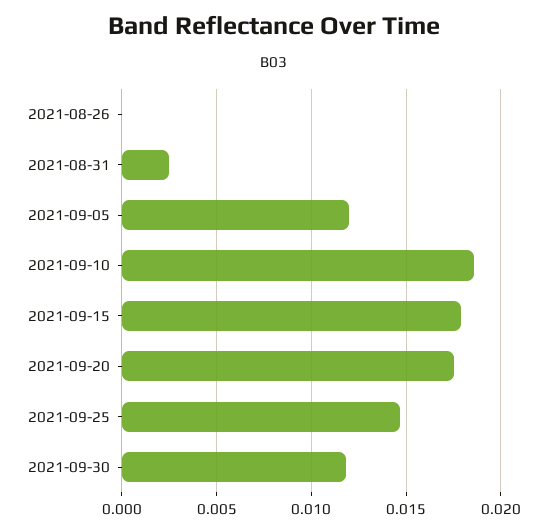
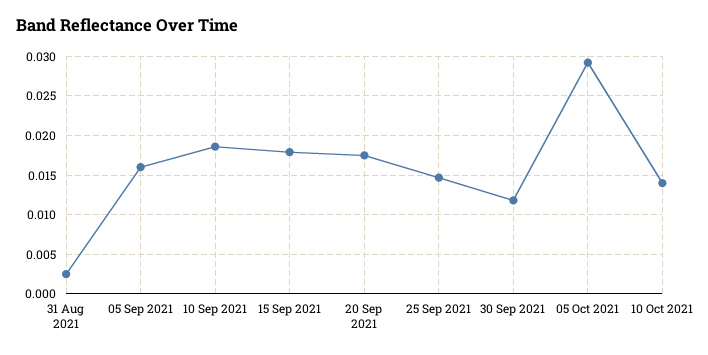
2021-08-26: 0 -> none
2021-09-05: 0.012 -> 0.016
05 Oct 2021: none -> 0.029
10 Oct 2021: none -> 0.014

